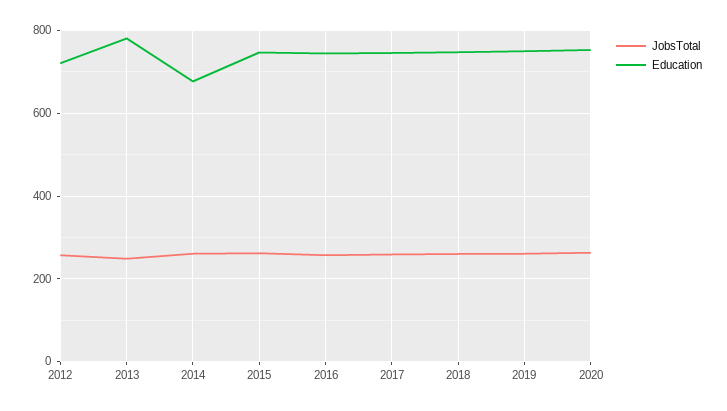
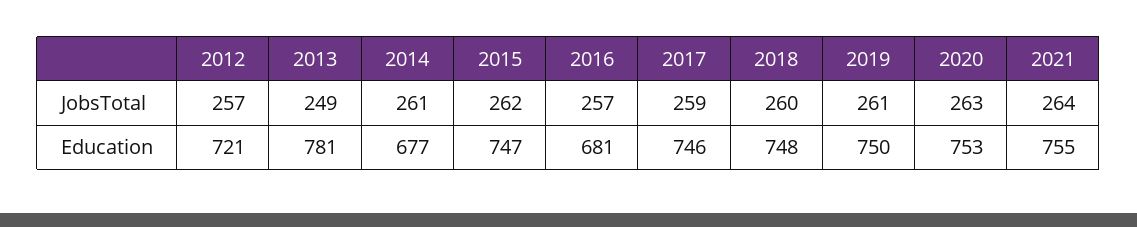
Education, 2016: 740 -> 681
JobsTotal, 2021: none -> 264
Education, 2021: none -> 755

